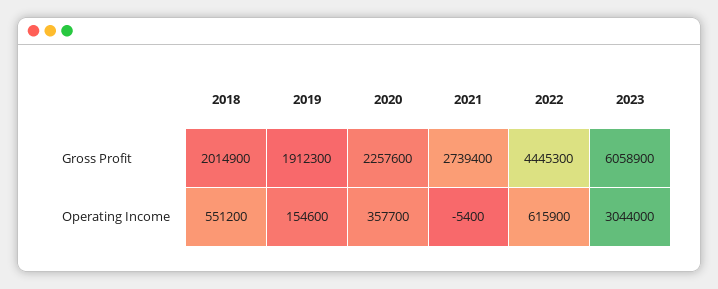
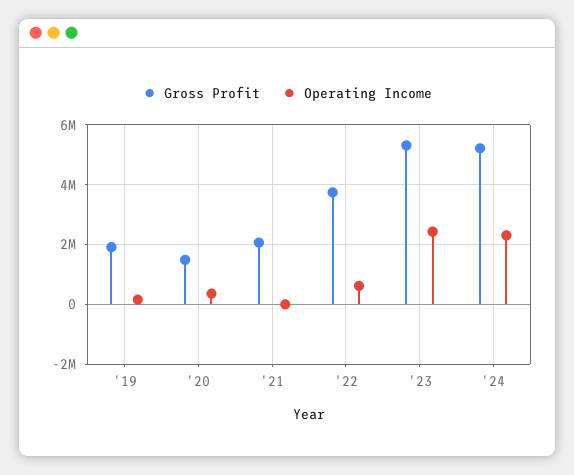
Gross Profit, 2018: 2014900 -> none
Gross Profit, 2020: 2257600 -> 1500000
Gross Profit, 2021: 2739400 -> 2000000
Gross Profit, 2022: 4445300 -> 3750000
Gross Profit, 2023: 6058900 -> 5250000
Operating Income, 2018: 551200 -> none
Operating Income, 2023: 3044000 -> 2500000
Gross Profit, '24: none -> 5250000
Operating Income, '24: none -> 2250000

